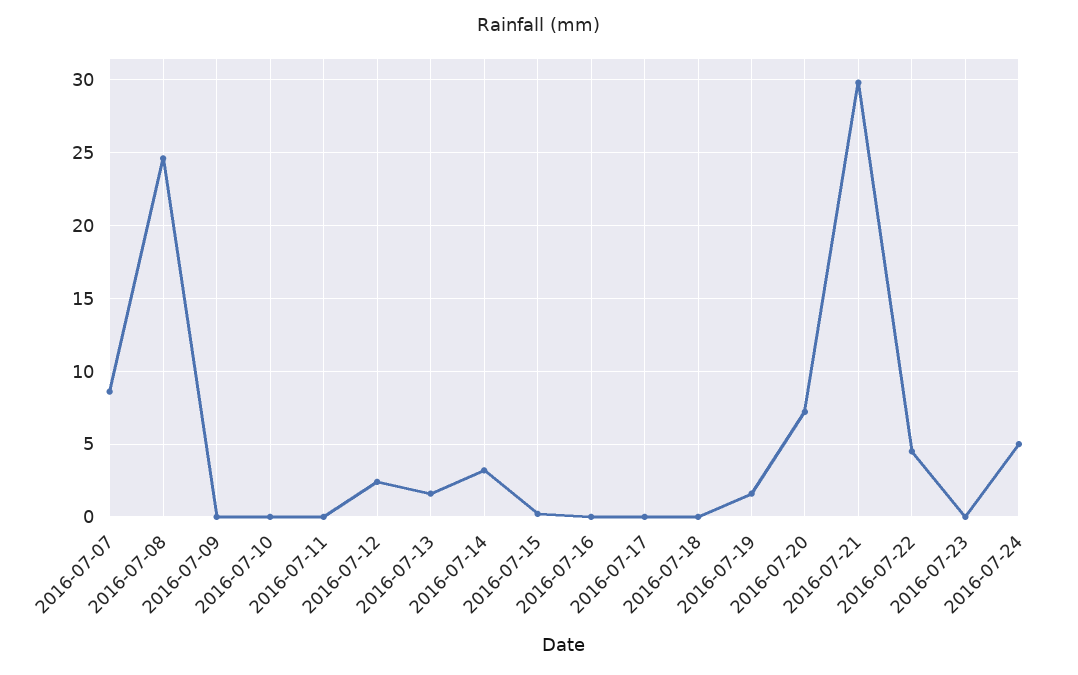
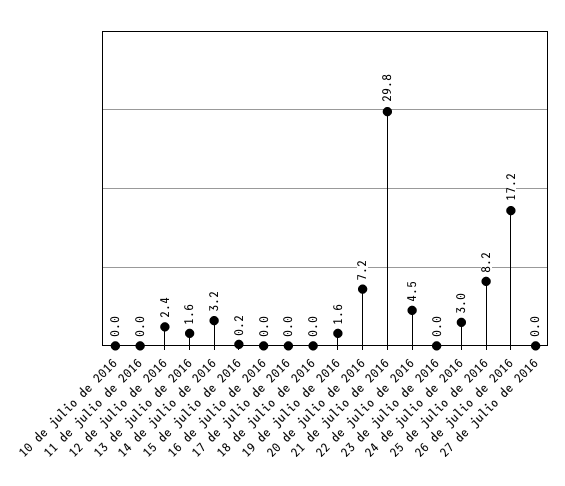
2016-07-07: 8.5 -> none
2016-07-08: 24.5 -> none
2016-07-09: 0 -> none
2016-07-24: 5 -> 3
25 de julio de 2016: none -> 8.2
26 de julio de 2016: none -> 17.2
27 de julio de 2016: none -> 0

